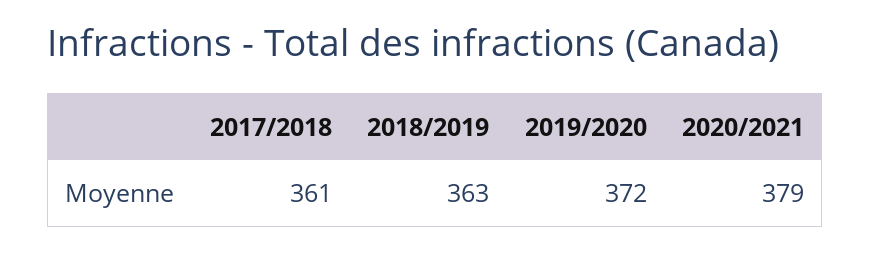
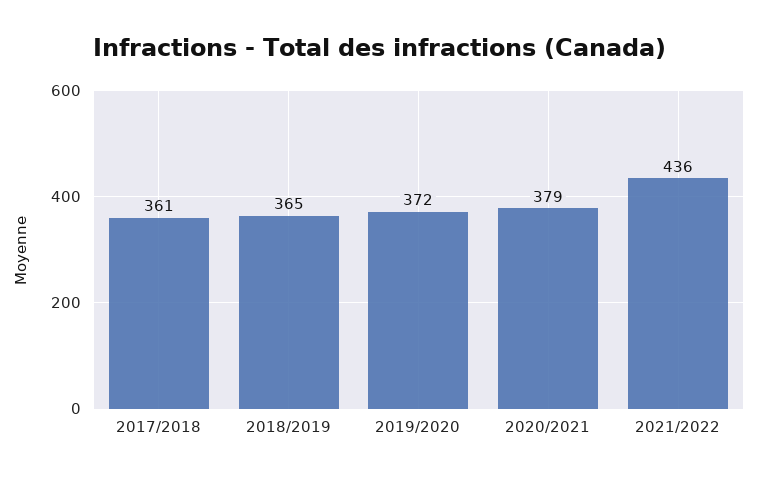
2018/2019: 363 -> 365
2021/2022: none -> 436

